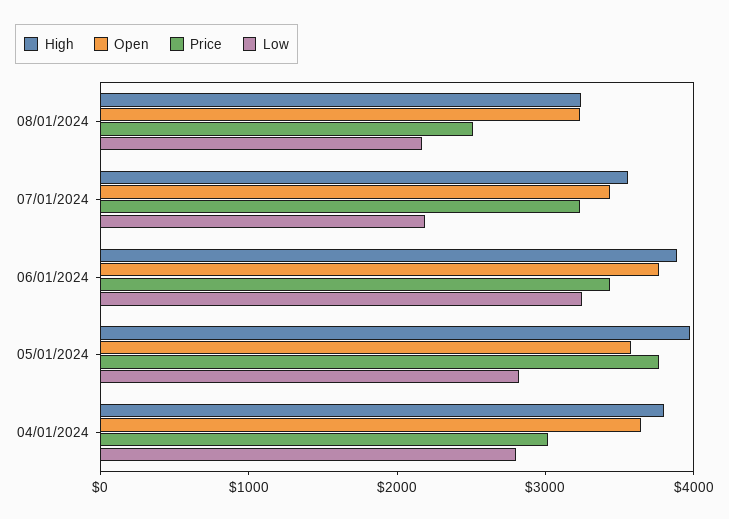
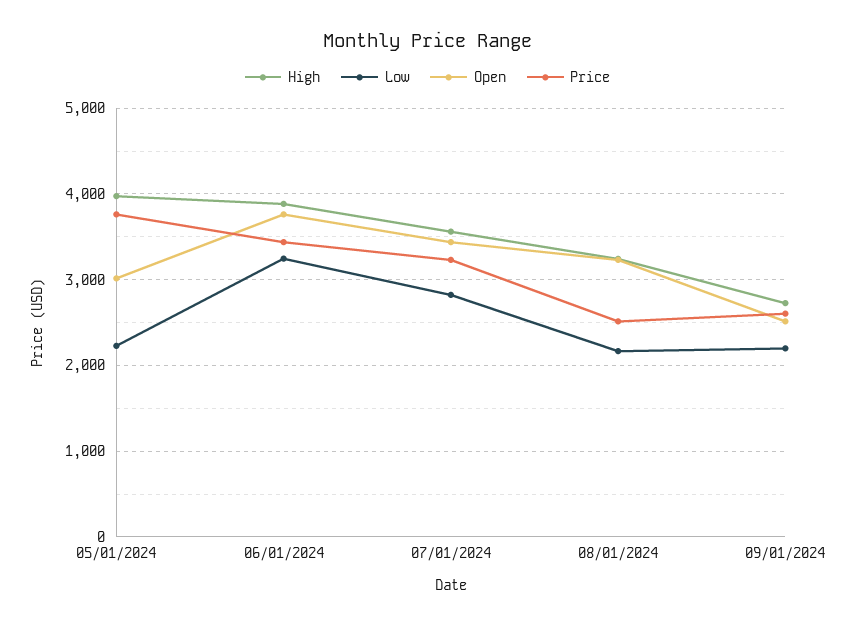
Low, 07/01/2024: 2200 -> 2800
Open, 05/01/2024: 3600 -> 3000
Low, 05/01/2024: 2800 -> 2200
High, 04/01/2024: 3800 -> none
Open, 04/01/2024: 3600 -> none
Price, 04/01/2024: 3000 -> none
Low, 04/01/2024: 2800 -> none
High, 09/01/2024: none -> 2700
Low, 09/01/2024: none -> 2200
Open, 09/01/2024: none -> 2500
Price, 09/01/2024: none -> 2600

